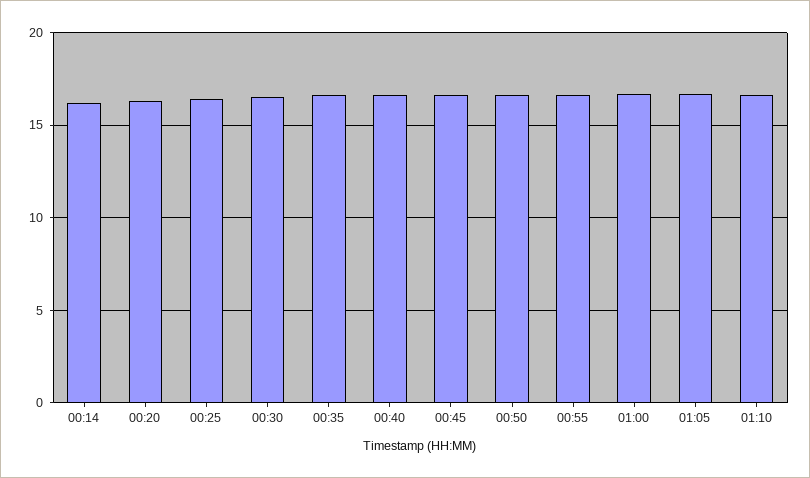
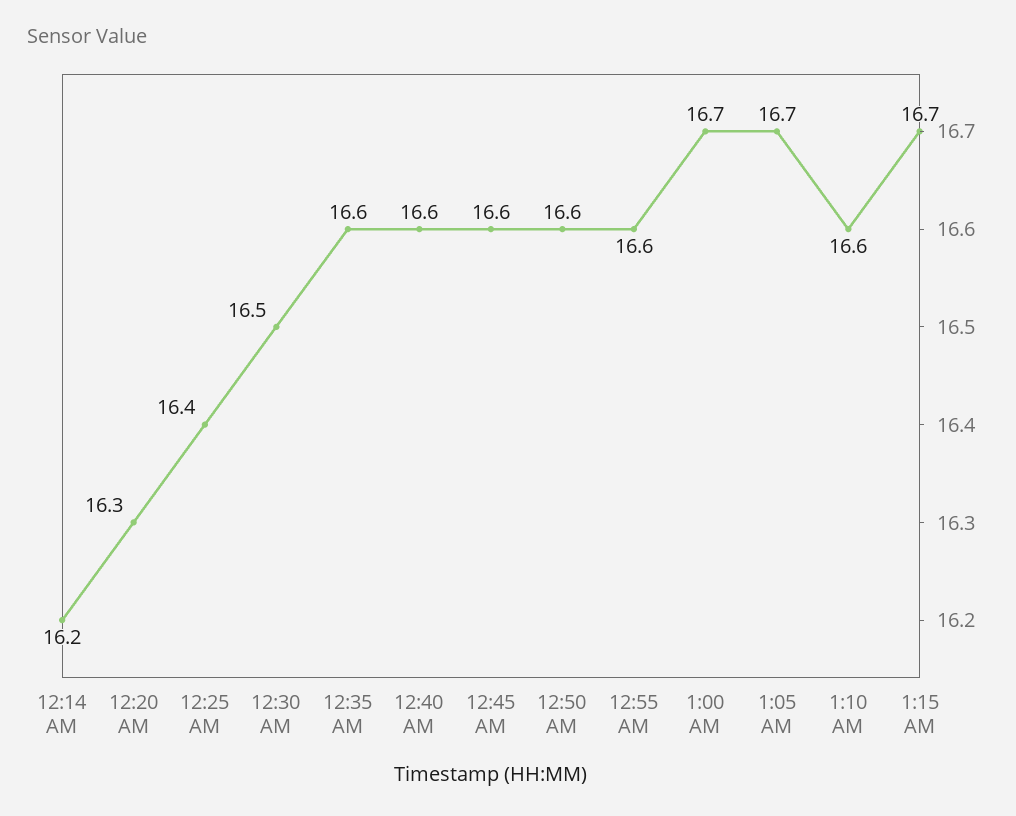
1:15 AM: none -> 16.7

